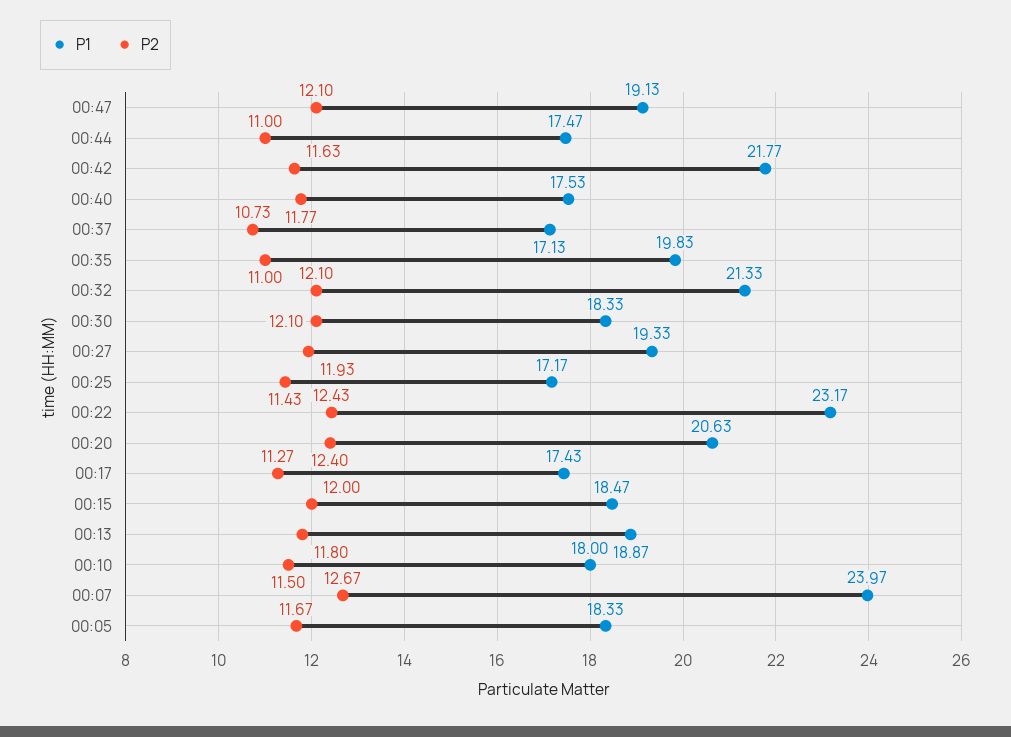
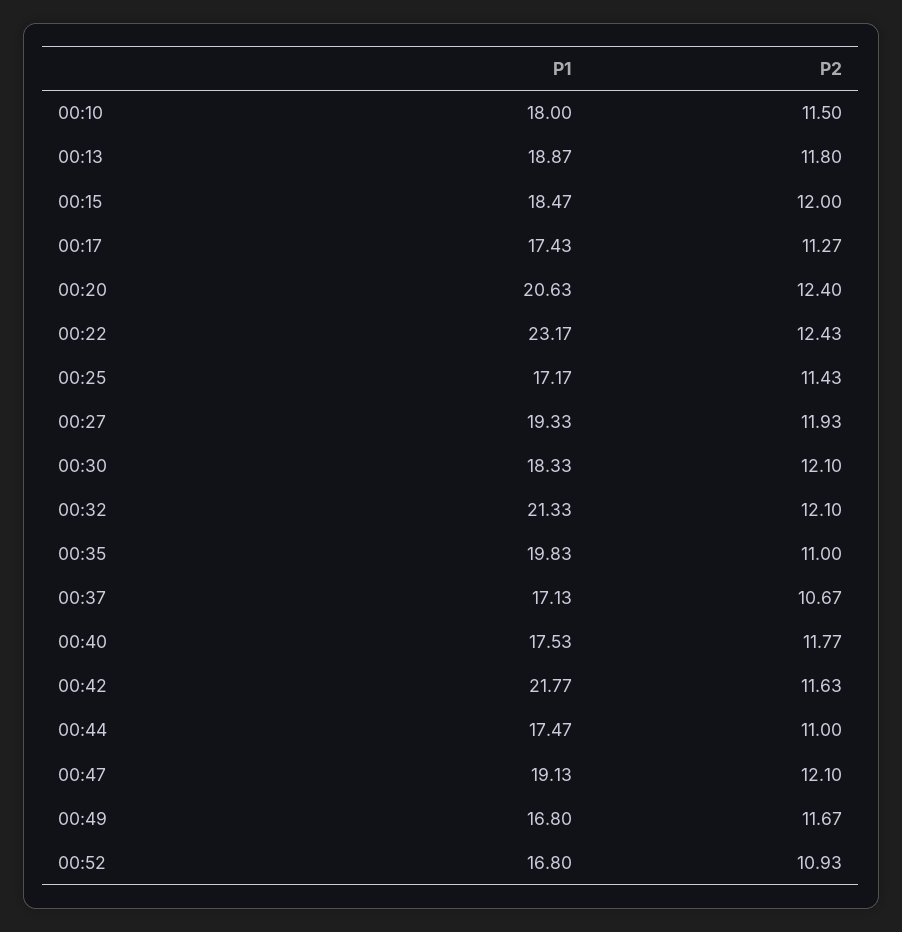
P2, 00:37: 10.73 -> 10.67
P1, 00:07: 23.97 -> none
P2, 00:07: 12.67 -> none
P1, 00:05: 18.33 -> none
P2, 00:05: 11.67 -> none
P1, 00:49: none -> 16.8
P2, 00:49: none -> 11.67
P1, 00:52: none -> 16.8
P2, 00:52: none -> 10.93

